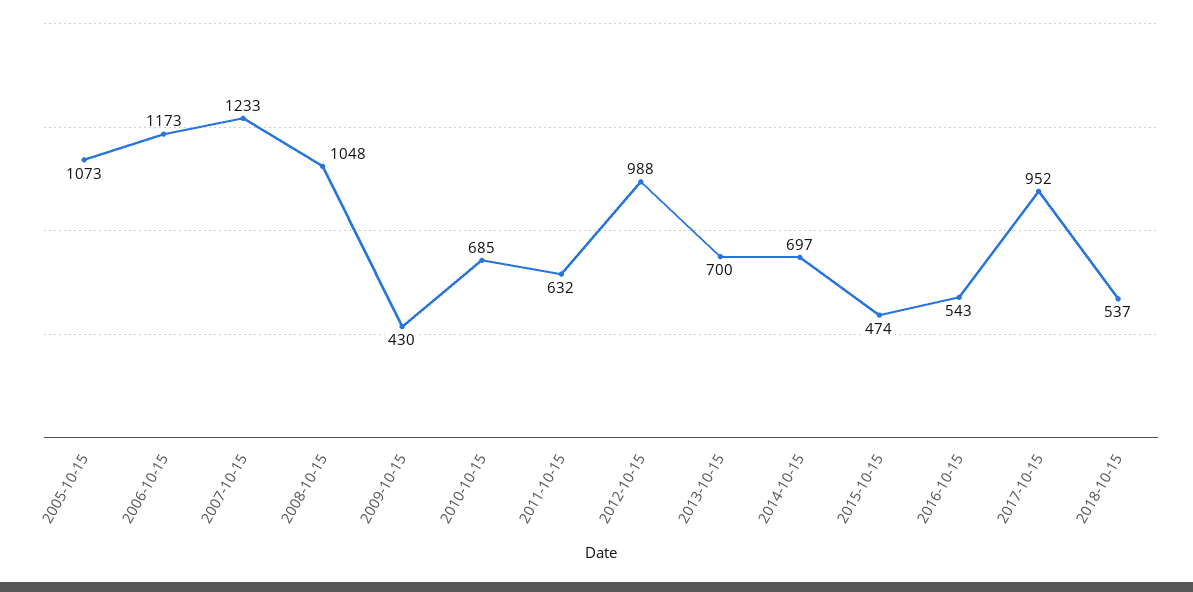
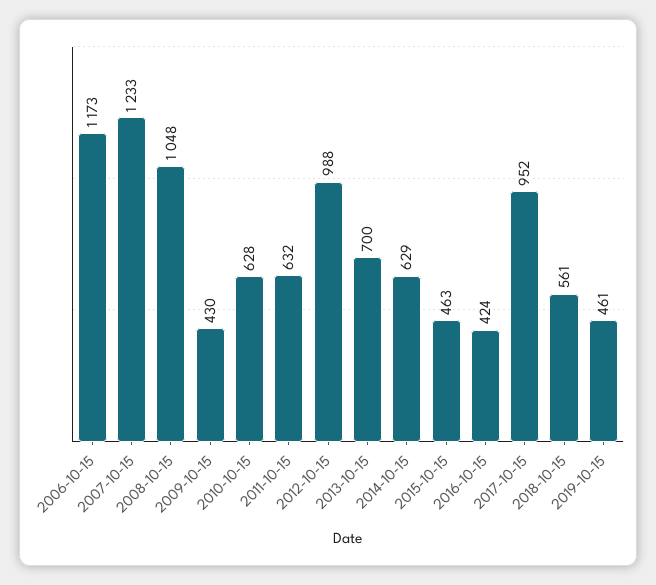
2005-10-15: 1073 -> none
2010-10-15: 685 -> 628
2014-10-15: 697 -> 629
2015-10-15: 474 -> 463
2016-10-15: 543 -> 424
2018-10-15: 537 -> 561
2019-10-15: none -> 461

